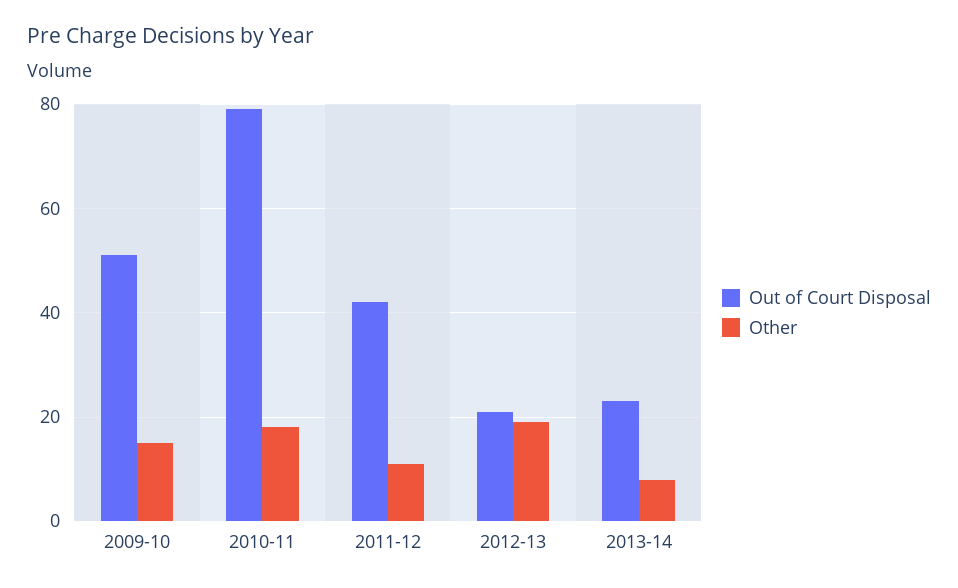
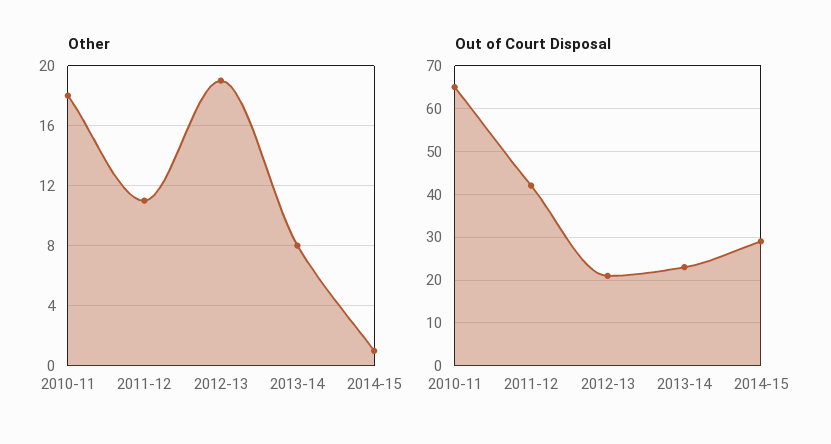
Out of Court Disposal, 2009-10: 50 -> none
Other, 2009-10: 15 -> none
Out of Court Disposal, 2010-11: 80 -> 65
Other, 2014-15: none -> 1
Out of Court Disposal, 2014-15: none -> 30

